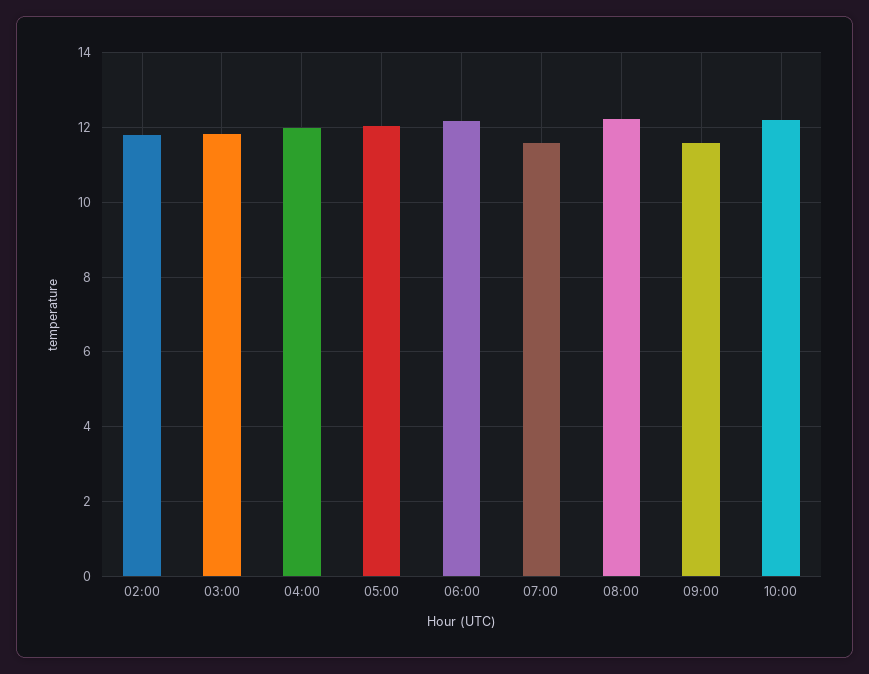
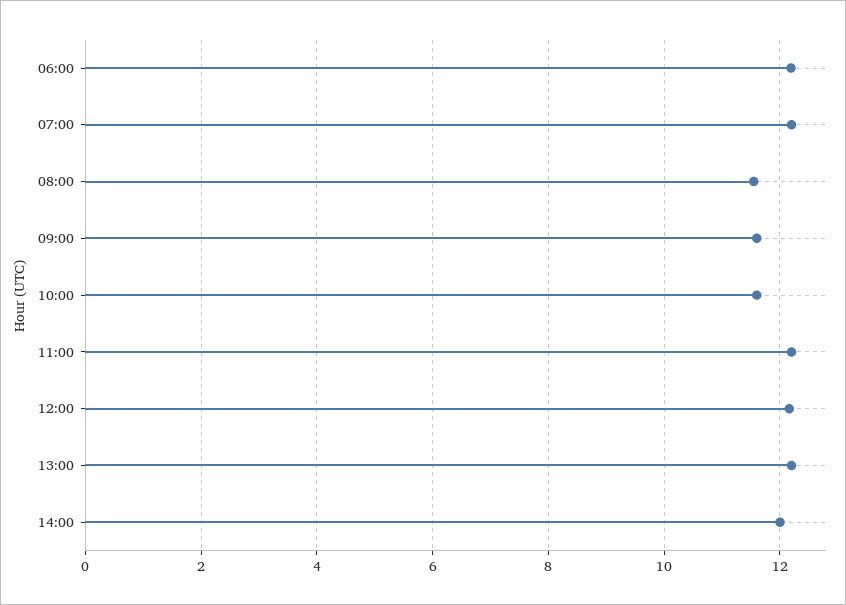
02:00: 11.8 -> none
03:00: 11.8 -> none
04:00: 12 -> none
05:00: 12 -> none
07:00: 11.6 -> 12.2
08:00: 12.2 -> 11.6
10:00: 12.2 -> 11.6
11:00: none -> 12.2
12:00: none -> 12.2
13:00: none -> 12.2
14:00: none -> 12

